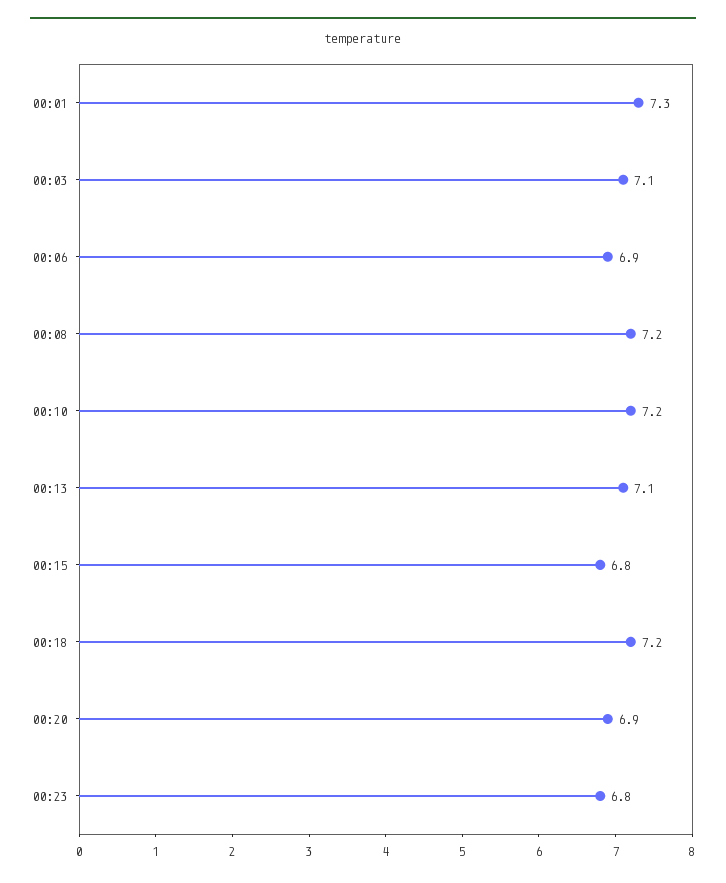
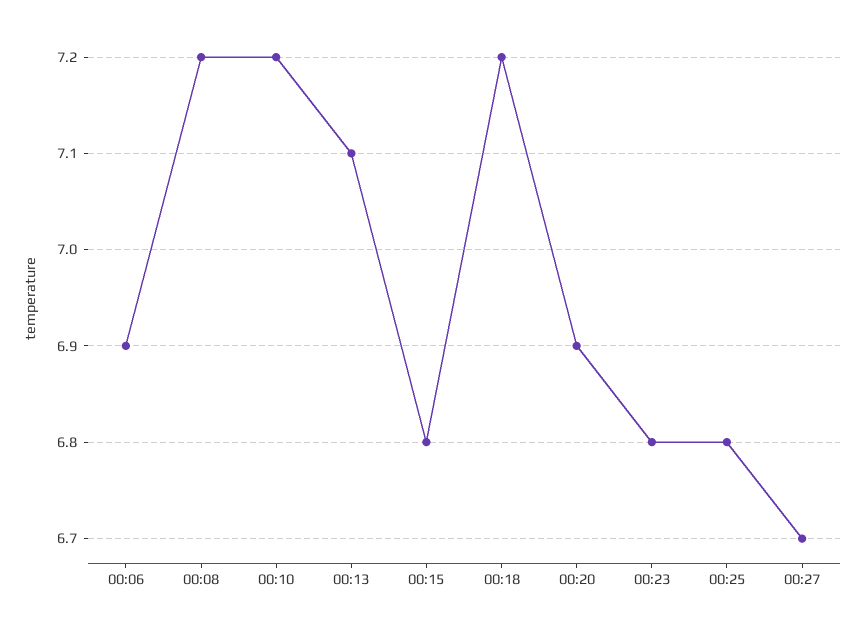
00:01: 7.3 -> none
00:03: 7.1 -> none
00:25: none -> 6.8
00:27: none -> 6.7

